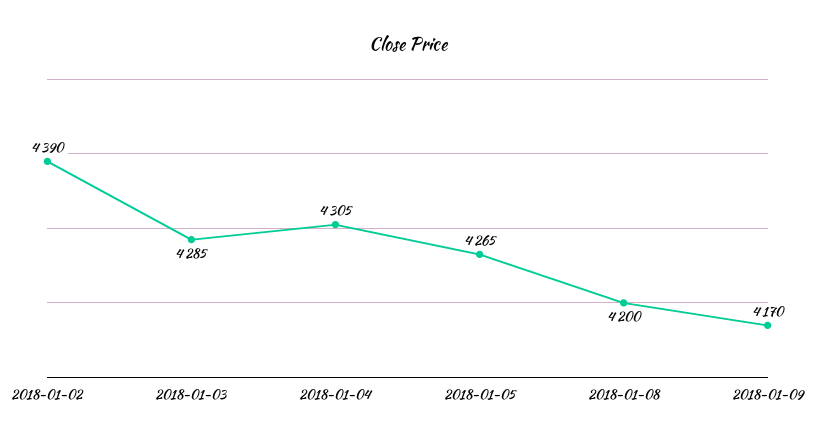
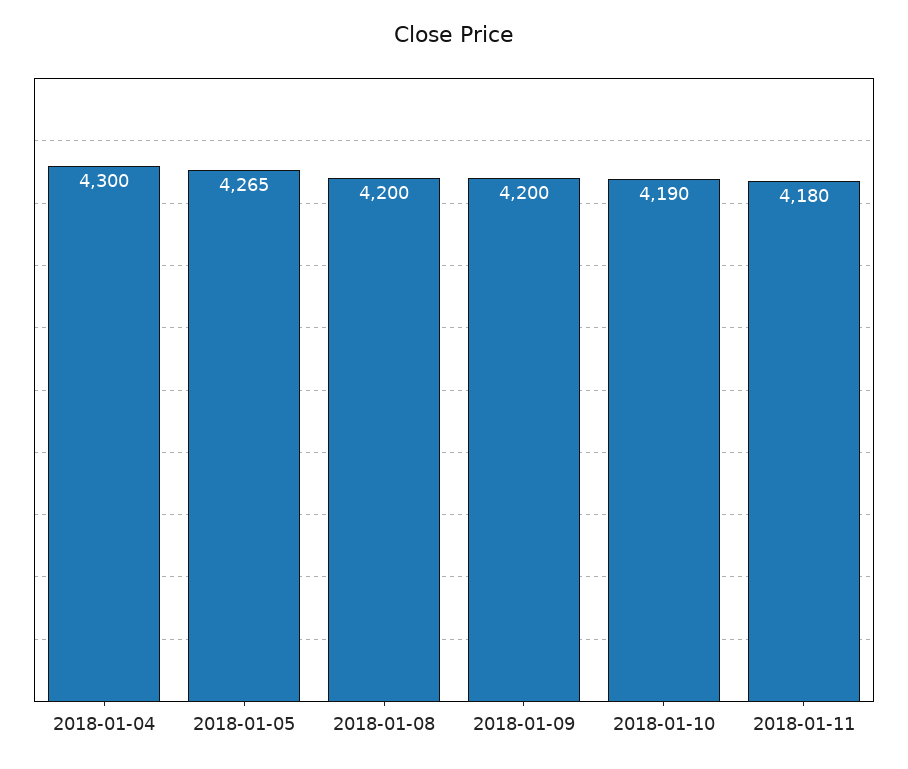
2018-01-02: 4390 -> none
2018-01-03: 4285 -> none
2018-01-04: 4305 -> 4300
2018-01-09: 4170 -> 4200
2018-01-10: none -> 4190
2018-01-11: none -> 4180

